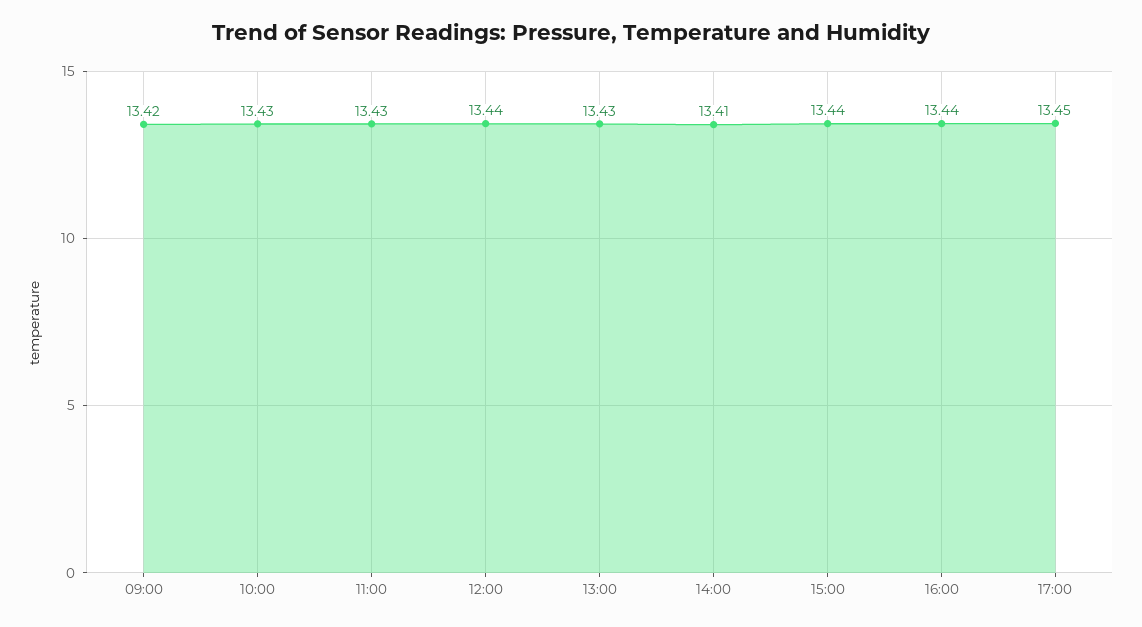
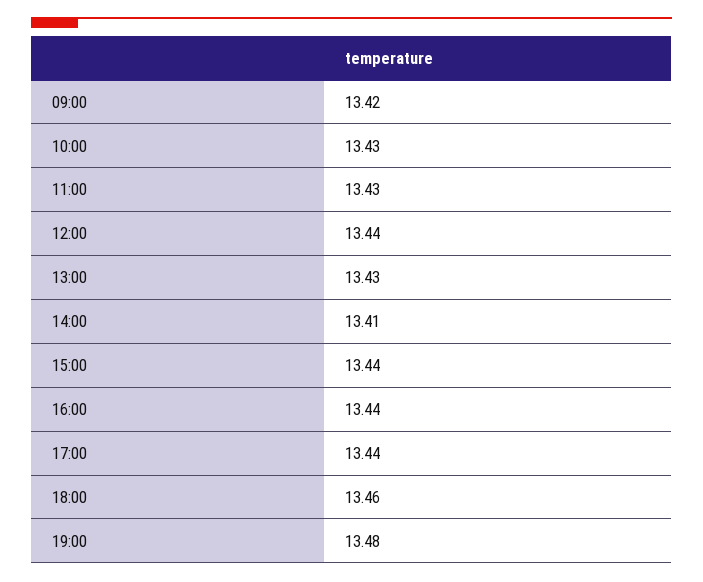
17:00: 13.45 -> 13.44
18:00: none -> 13.46
19:00: none -> 13.48

